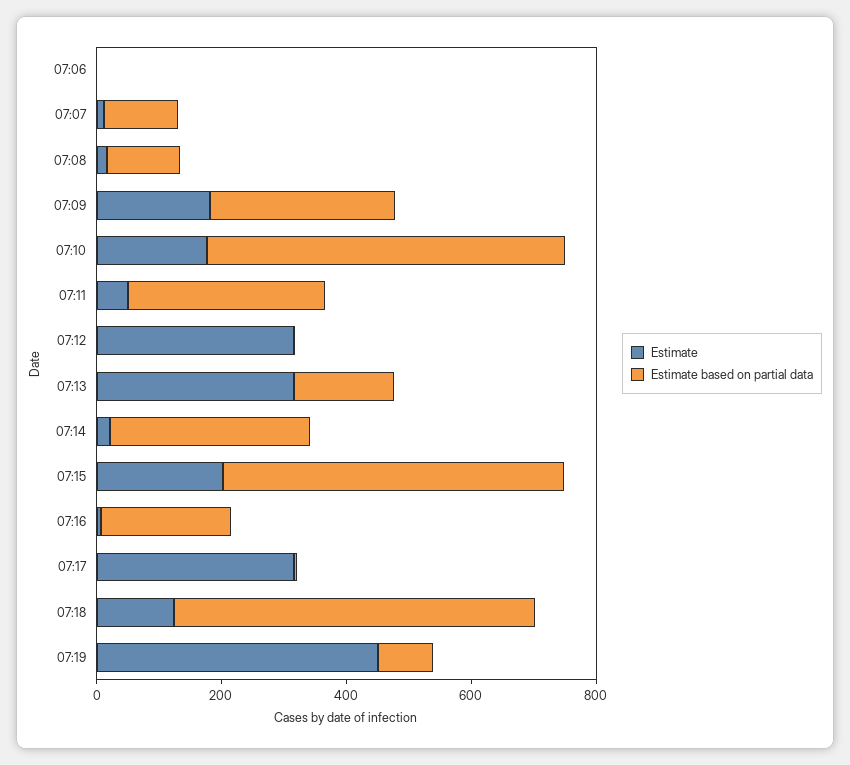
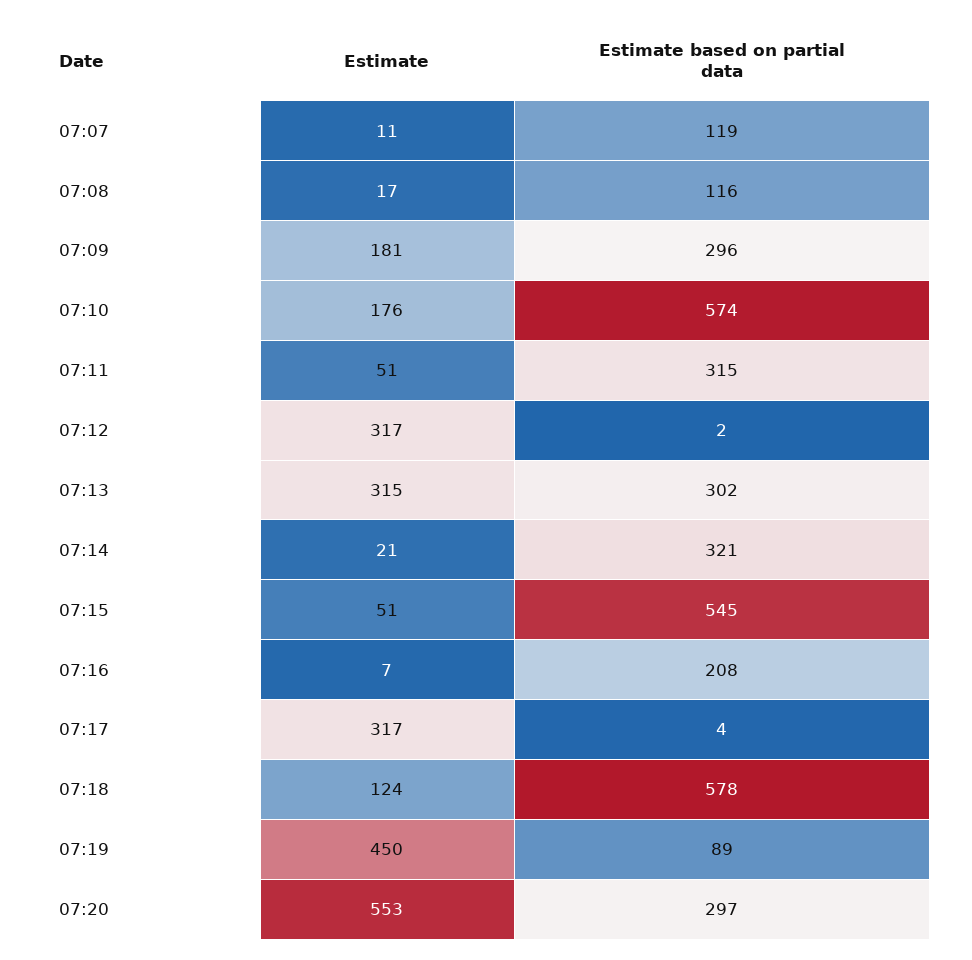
Estimate, 07:06: 0 -> none
Estimate based on partial data, 07:06: 0 -> none
Estimate based on partial data, 07:13: 150 -> 302
Estimate, 07:15: 200 -> 51
Estimate, 07:20: none -> 553
Estimate based on partial data, 07:20: none -> 297

